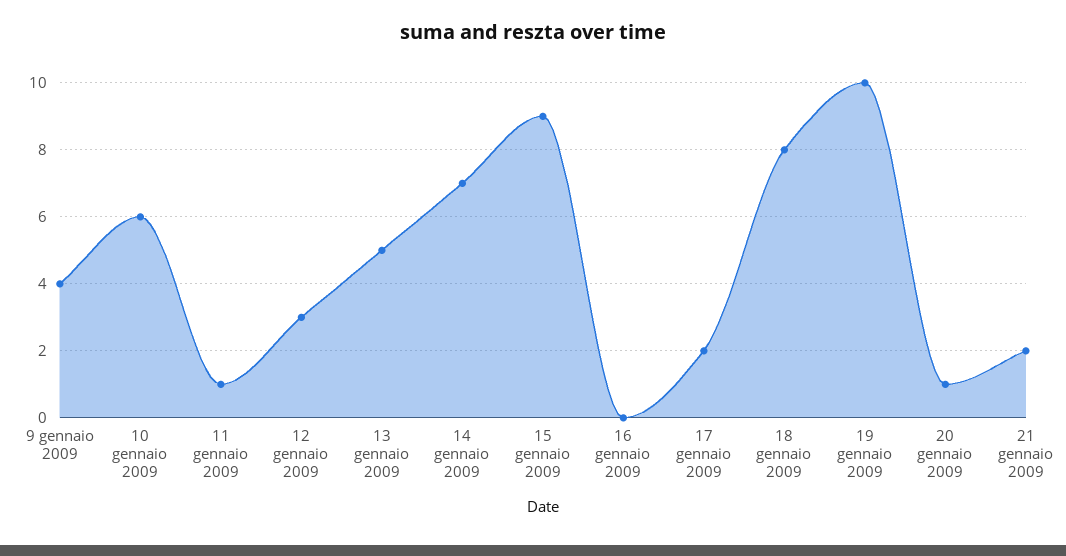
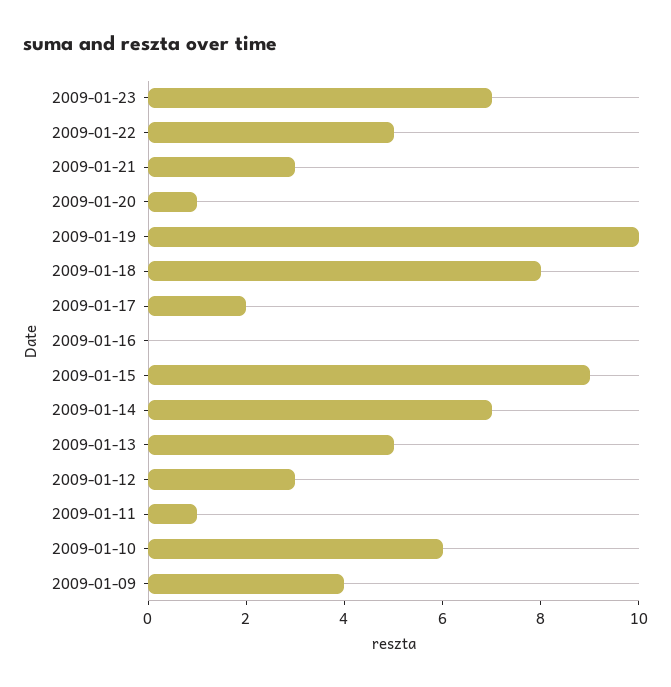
21 gennaio 2009: 2 -> 3
2009-01-23: none -> 7
2009-01-22: none -> 5

